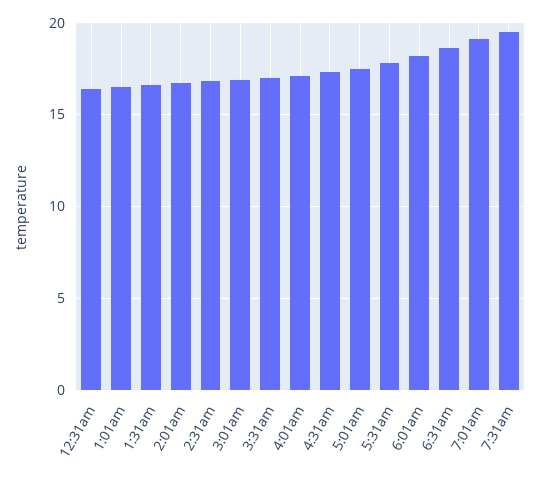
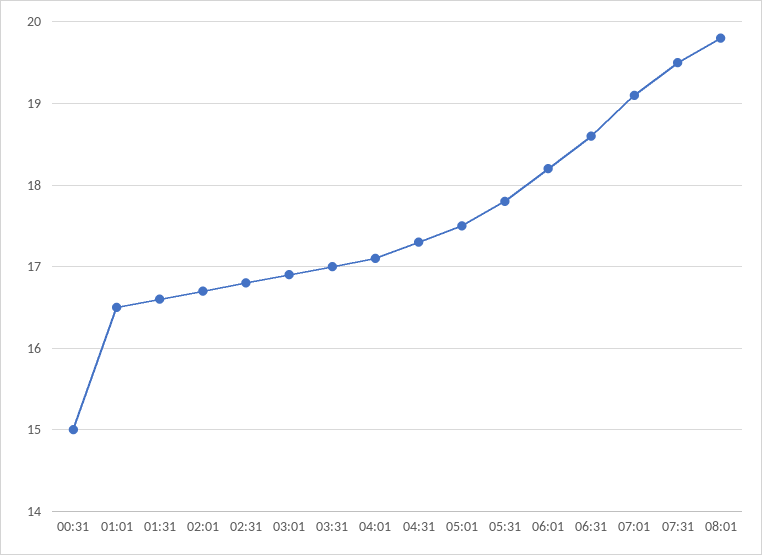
12:31am: 16.5 -> 15
08:01: none -> 19.8

